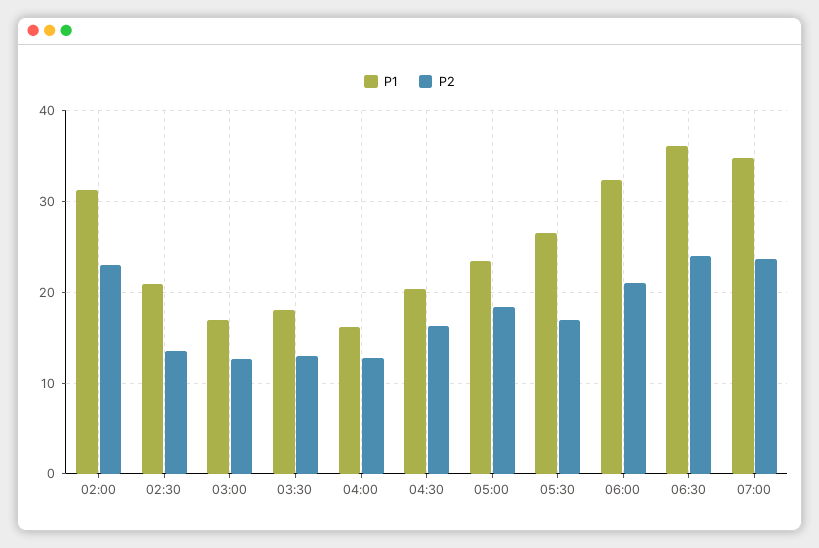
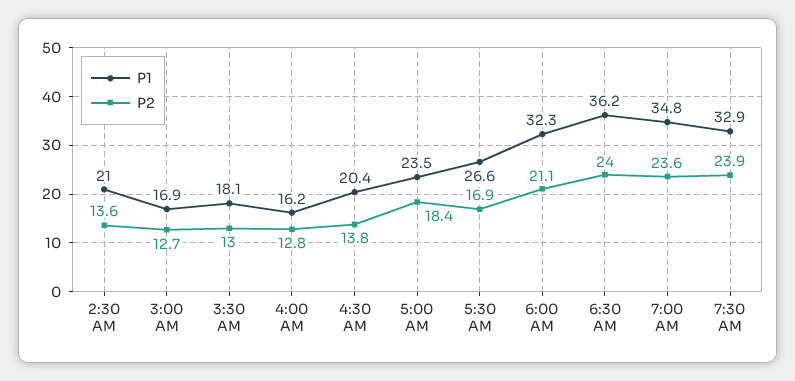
P1, 02:00: 31 -> none
P2, 02:00: 23 -> none
P2, 04:30: 16 -> 13.8
P1, 7:30 AM: none -> 32.9
P2, 7:30 AM: none -> 23.9

